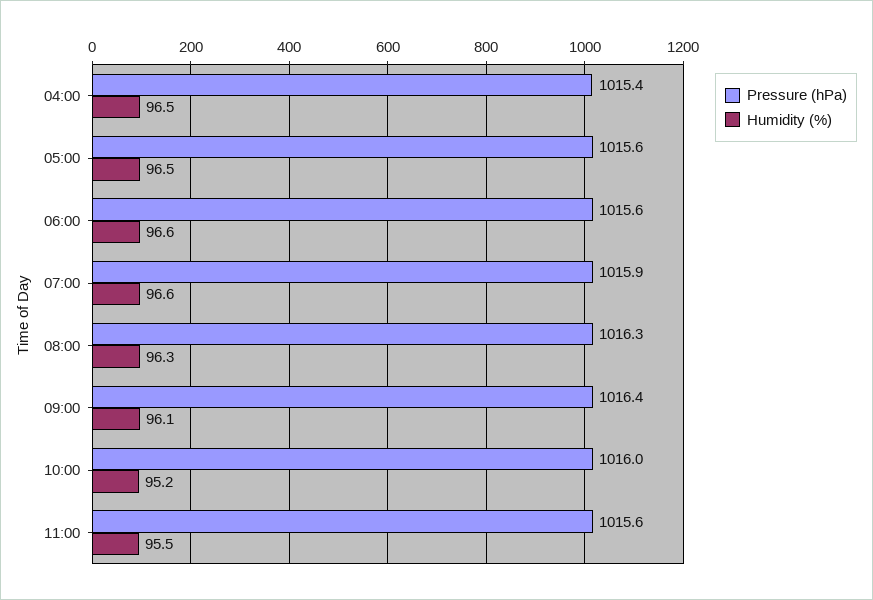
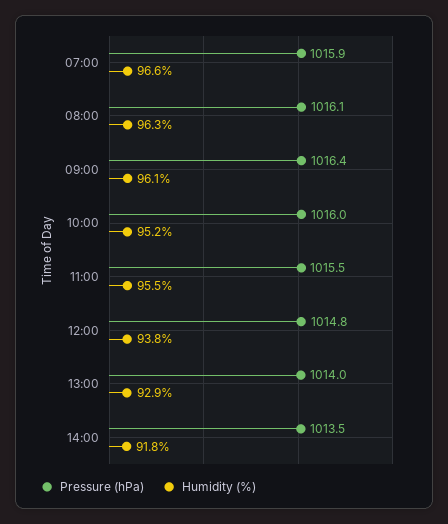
Pressure (hPa), 04:00: 1015.4 -> none
Humidity (%), 04:00: 96.5 -> none
Pressure (hPa), 05:00: 1015.6 -> none
Humidity (%), 05:00: 96.5 -> none
Pressure (hPa), 06:00: 1015.6 -> none
Humidity (%), 06:00: 96.6 -> none
Pressure (hPa), 08:00: 1016.3 -> 1016.1
Pressure (hPa), 11:00: 1015.6 -> 1015.5
Pressure (hPa), 12:00: none -> 1014.8
Humidity (%), 12:00: none -> 93.8
Pressure (hPa), 13:00: none -> 1014
Humidity (%), 13:00: none -> 92.9
Pressure (hPa), 14:00: none -> 1013.5
Humidity (%), 14:00: none -> 91.8

